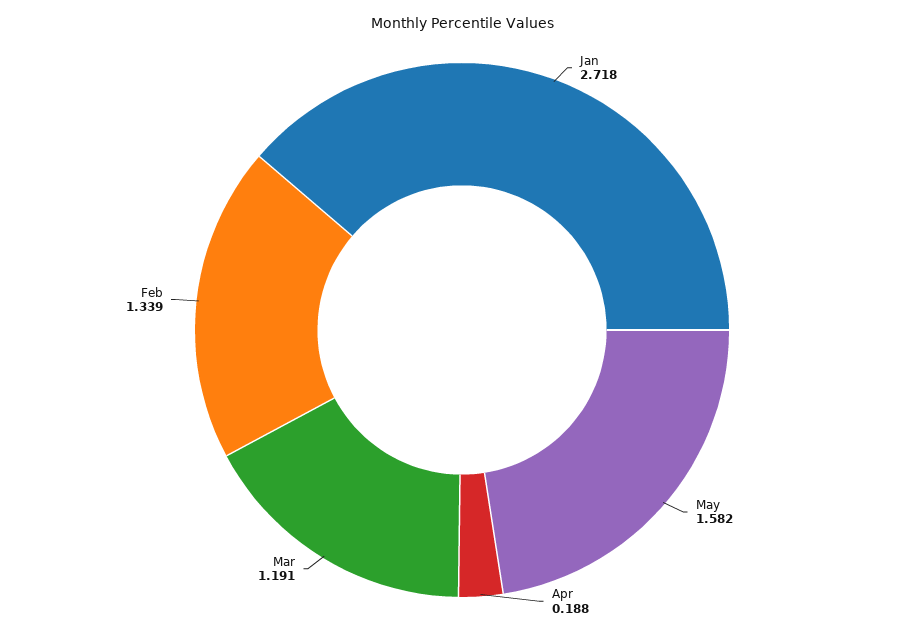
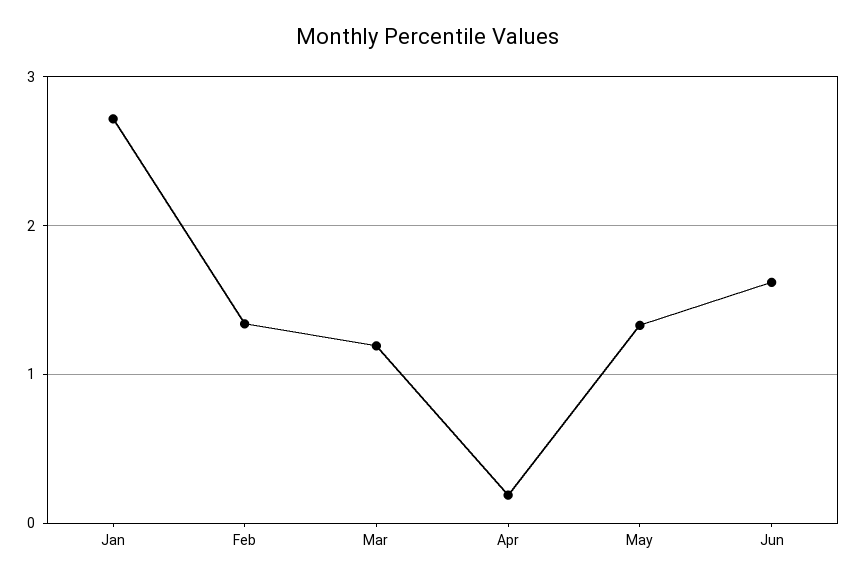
May: 1.582 -> 1.3
Jun: none -> 1.6

